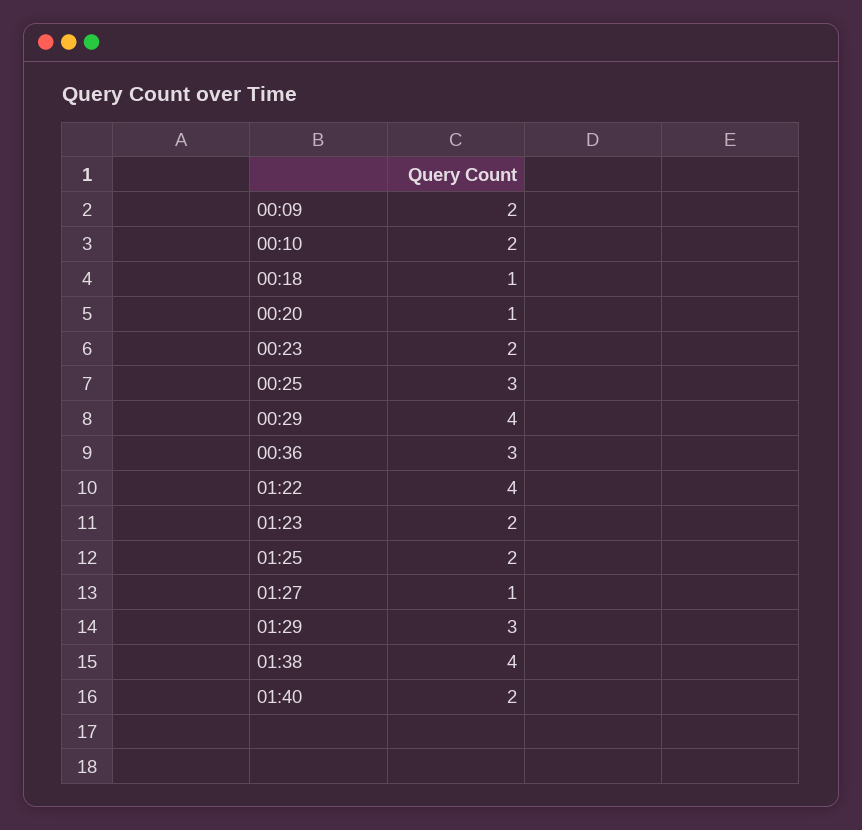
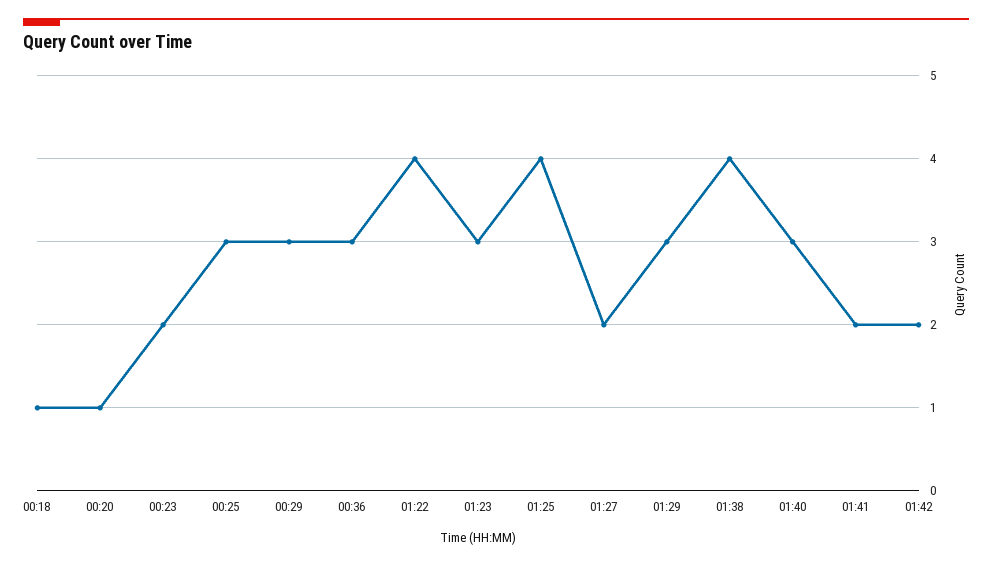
00:09: 2 -> none
00:10: 2 -> none
00:29: 4 -> 3
01:23: 2 -> 3
01:25: 2 -> 4
01:27: 1 -> 2
01:40: 2 -> 3
01:41: none -> 2
01:42: none -> 2

